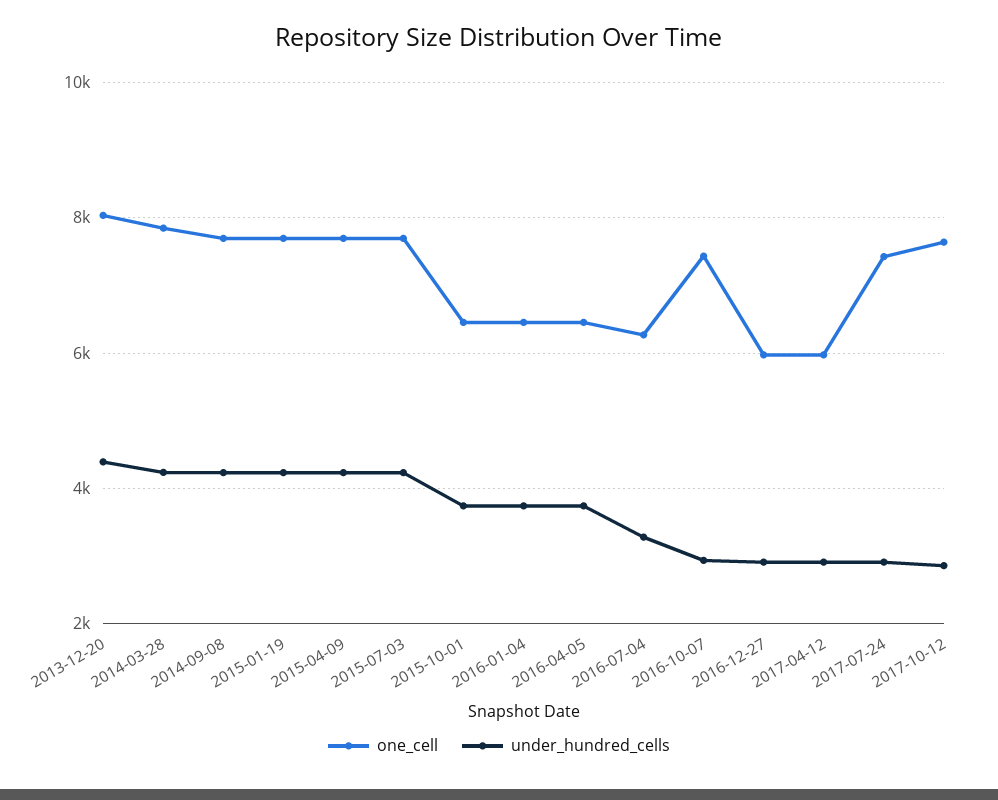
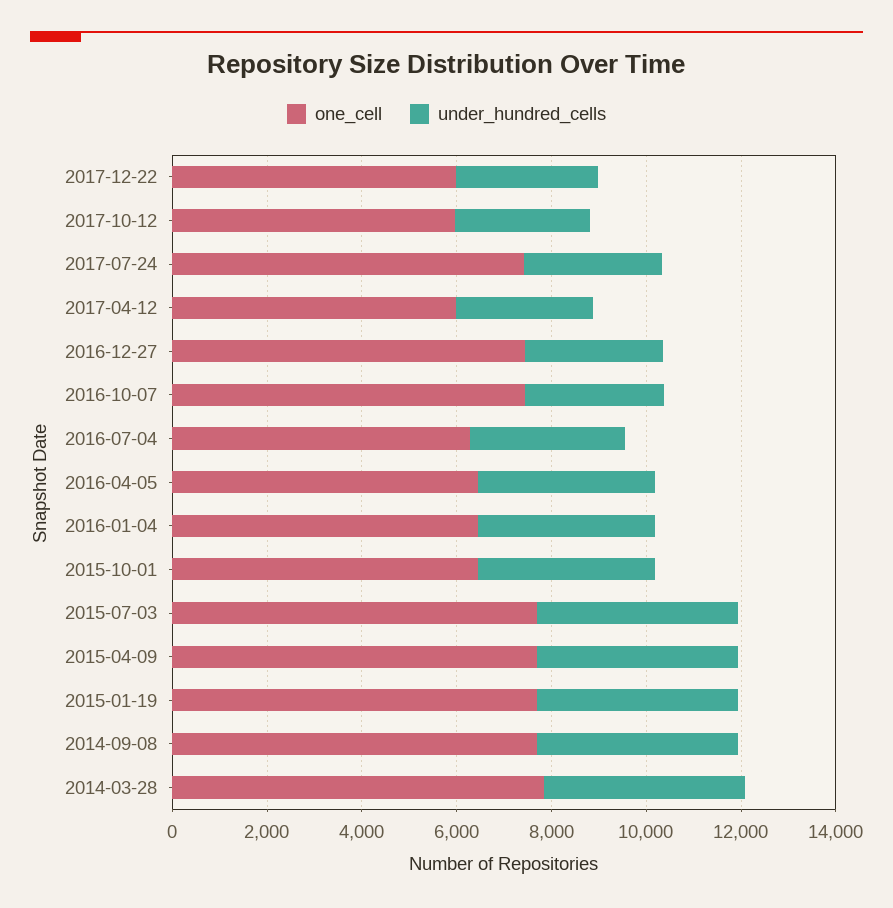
one_cell, 2013-12-20: 8000 -> none
under_hundred_cells, 2013-12-20: 4400 -> none
one_cell, 2016-12-27: 6000 -> 7500
one_cell, 2017-10-12: 7600 -> 6000
one_cell, 2017-12-22: none -> 6000
under_hundred_cells, 2017-12-22: none -> 3000

